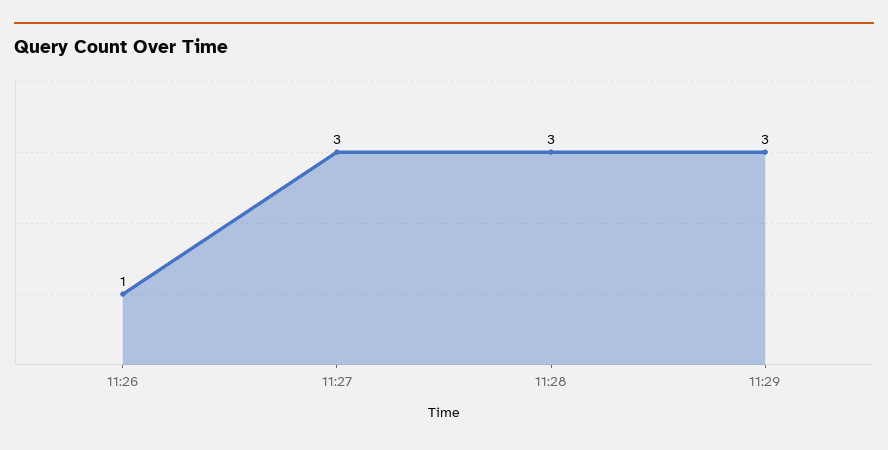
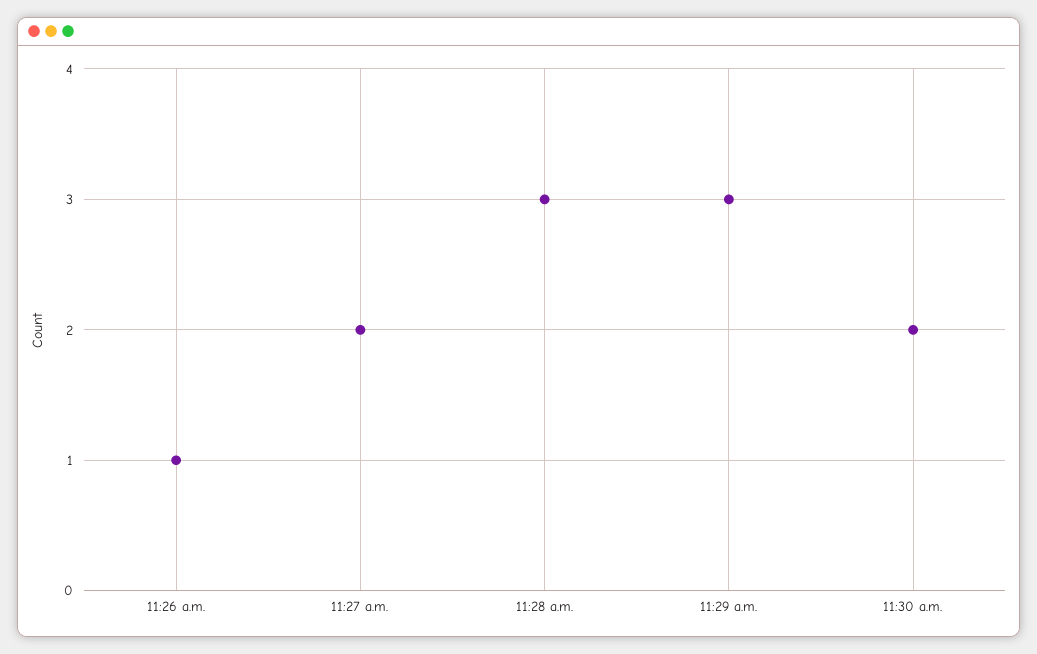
11:27: 3 -> 2
11:30 a.m.: none -> 2

